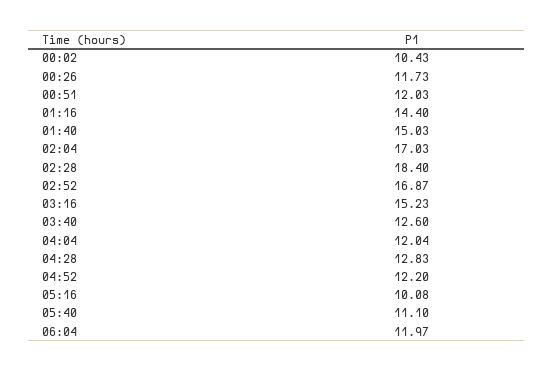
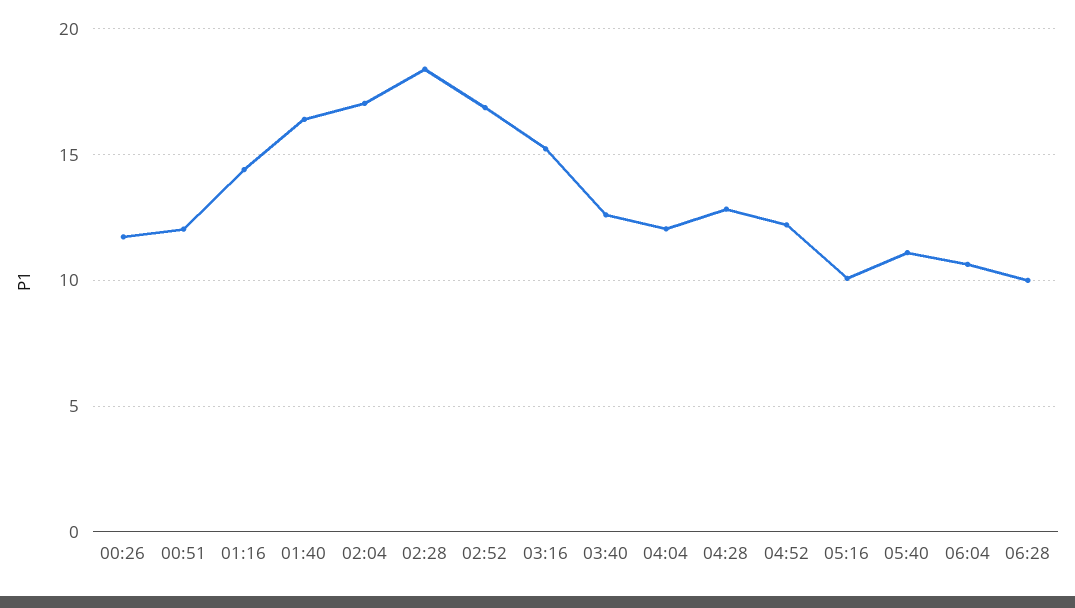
00:02: 10.43 -> none
01:40: 15.03 -> 16.5
06:04: 11.97 -> 10.5
06:28: none -> 10

